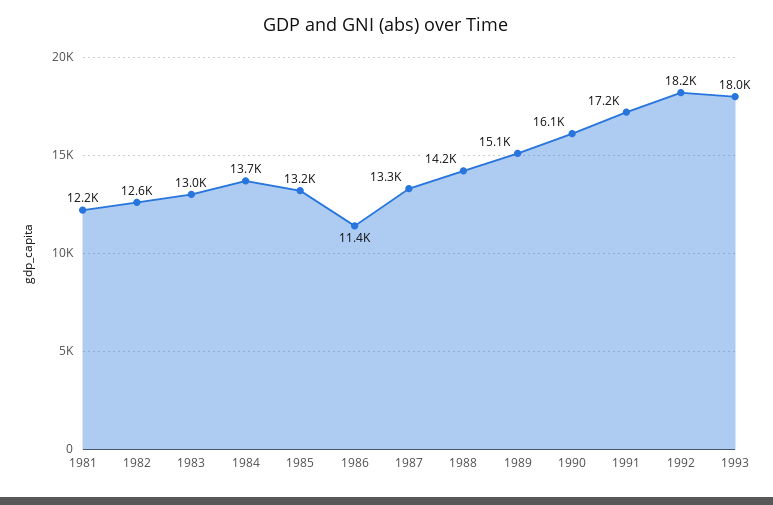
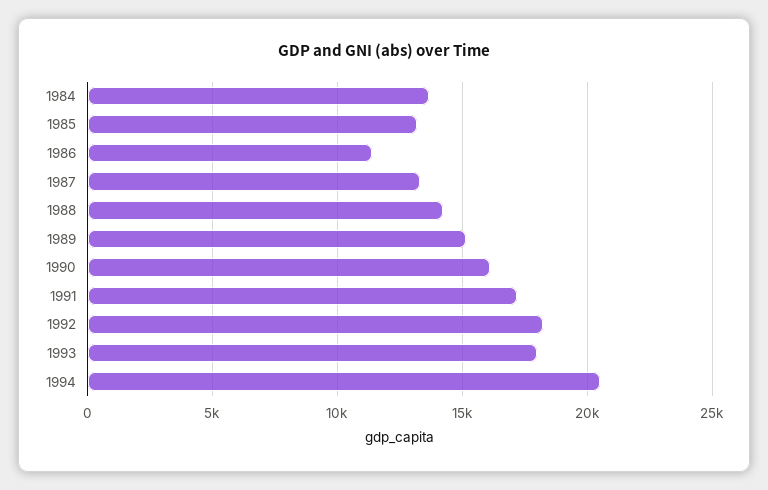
1981: 12200 -> none
1982: 12600 -> none
1983: 13000 -> none
1994: none -> 20500

